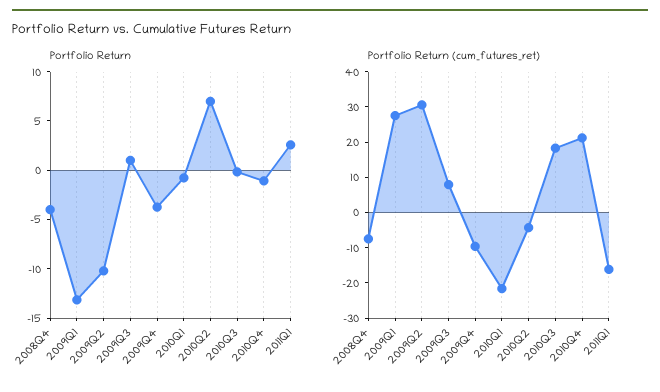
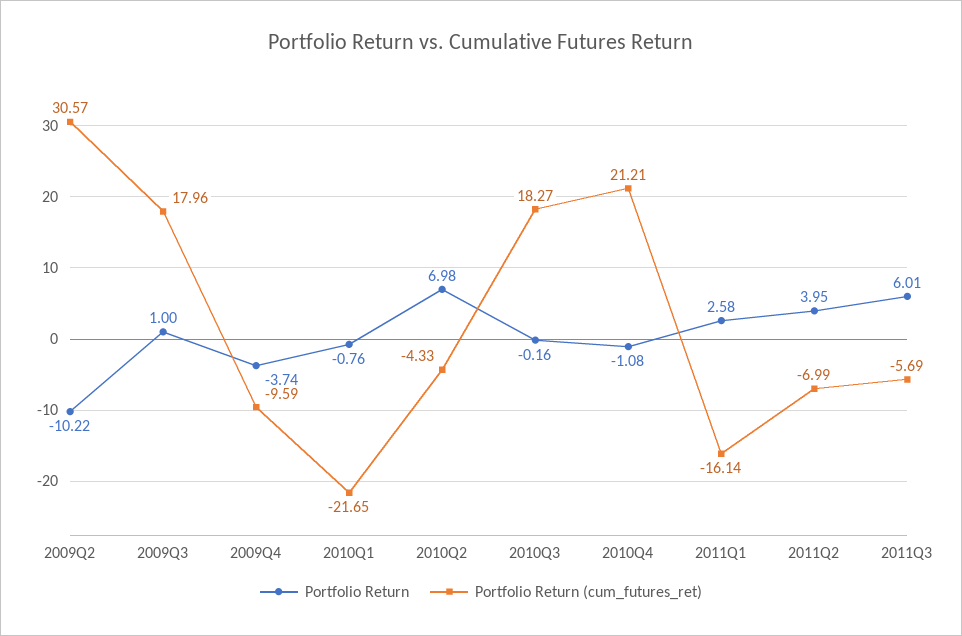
Portfolio Return, 2008Q4: -4 -> none
Portfolio Return, 2009Q1: -13 -> none
Portfolio Return (cum_futures_ret), 2008Q4: -7.5 -> none
Portfolio Return (cum_futures_ret), 2009Q1: 27.5 -> none
Portfolio Return (cum_futures_ret), 2009Q3: 7.5 -> 17.96
Portfolio Return, 2011Q2: none -> 3.95
Portfolio Return (cum_futures_ret), 2011Q2: none -> -6.99
Portfolio Return, 2011Q3: none -> 6.01
Portfolio Return (cum_futures_ret), 2011Q3: none -> -5.69

